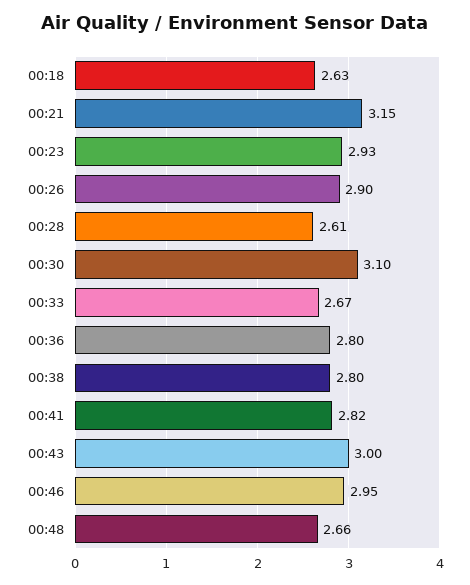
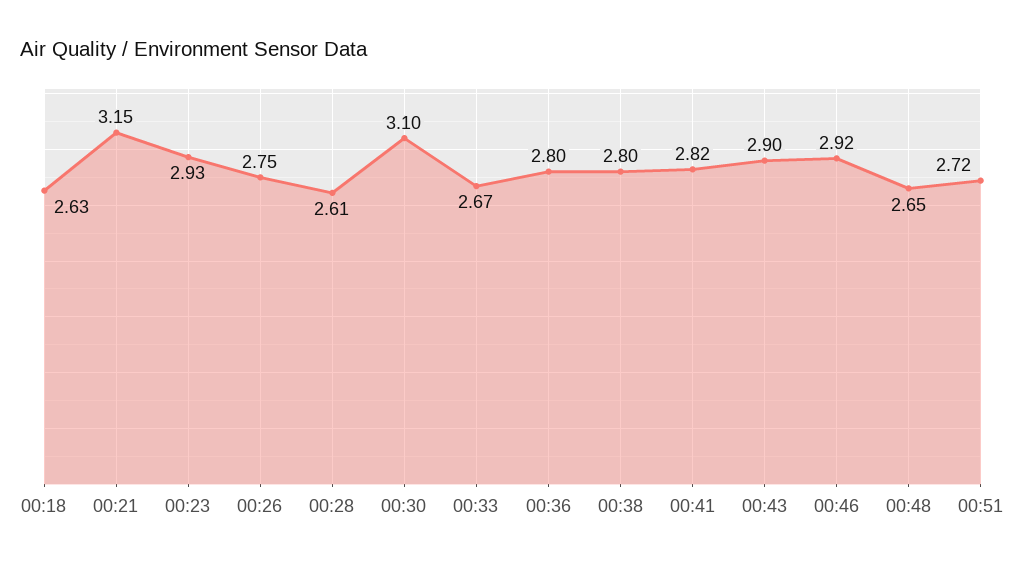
00:26: 2.9 -> 2.75
00:43: 3 -> 2.9
00:46: 2.95 -> 2.92
00:48: 2.66 -> 2.65
00:51: none -> 2.72

